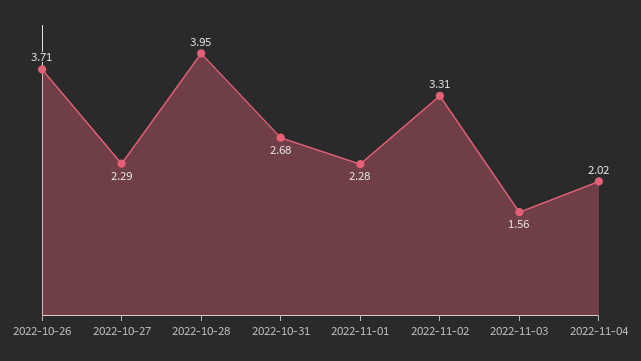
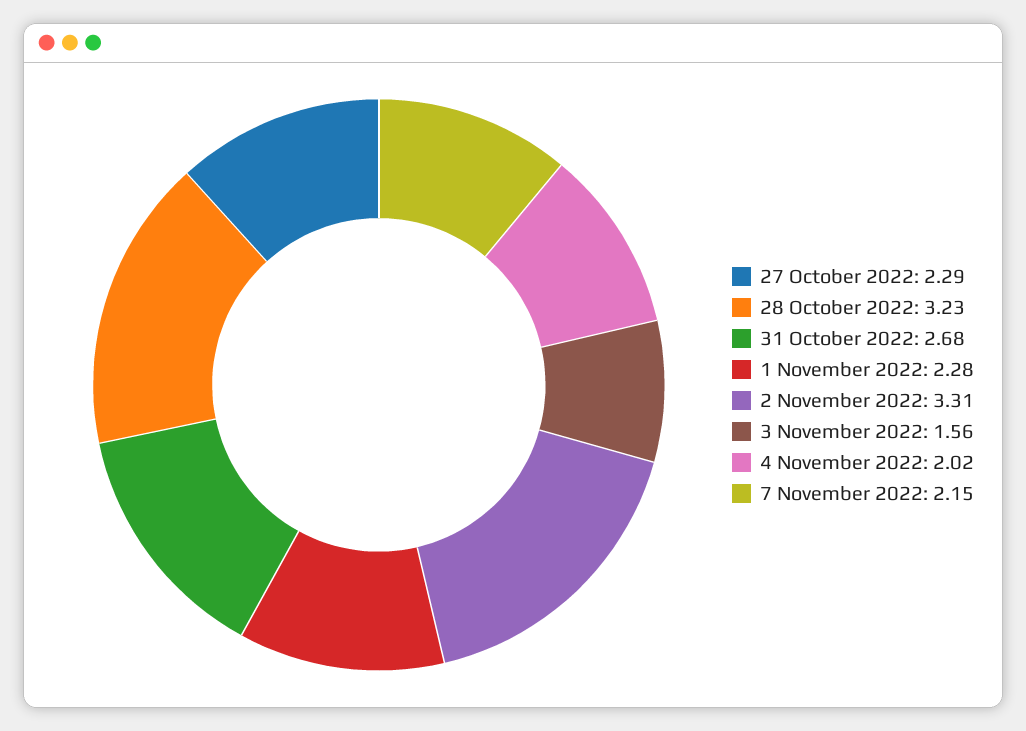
2022-10-26: 3.71 -> none
2022-10-28: 3.95 -> 3.23
7 November 2022: none -> 2.15

